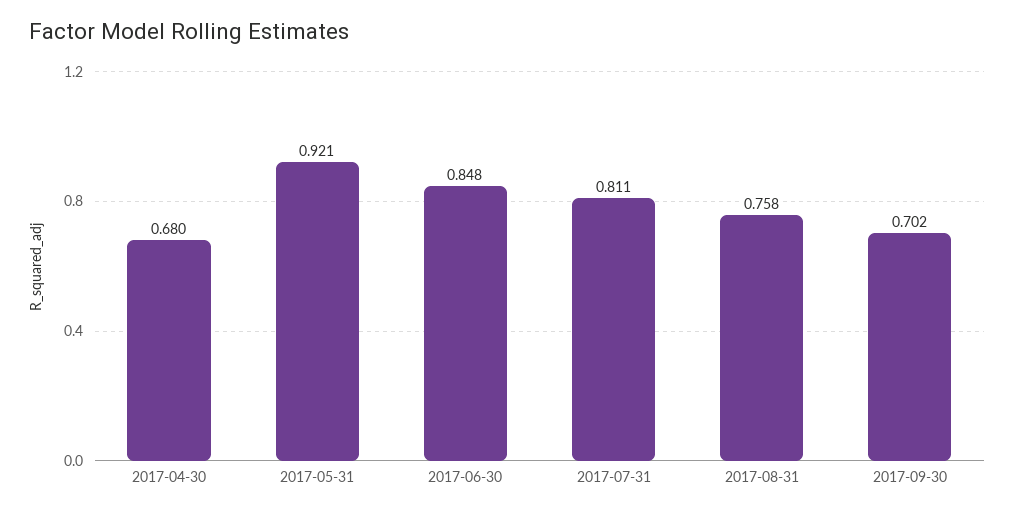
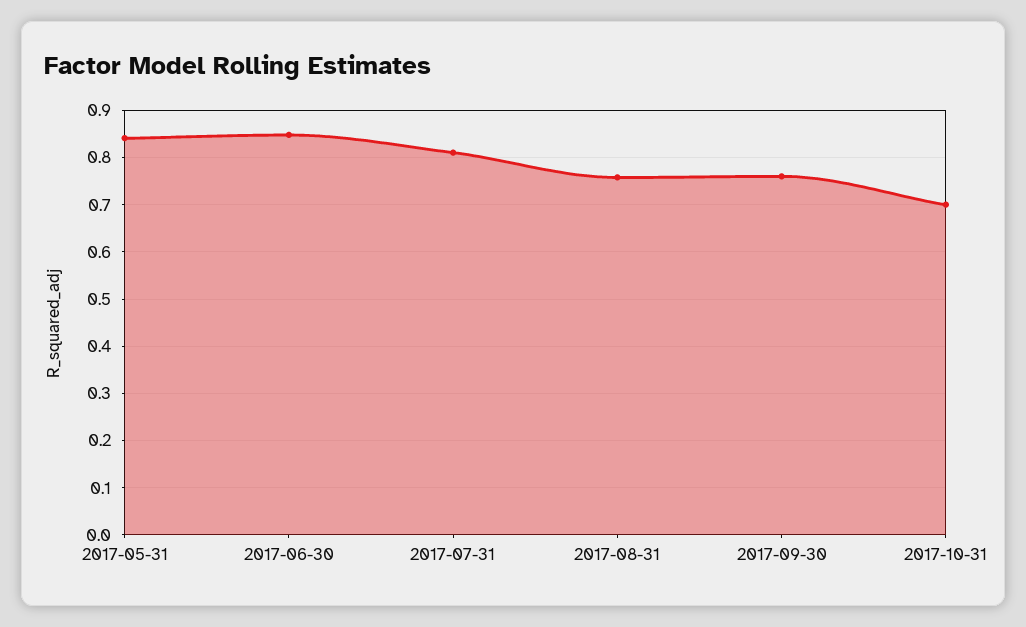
2017-04-30: 0.68 -> none
2017-05-31: 0.921 -> 0.84
2017-09-30: 0.702 -> 0.76
2017-10-31: none -> 0.7

